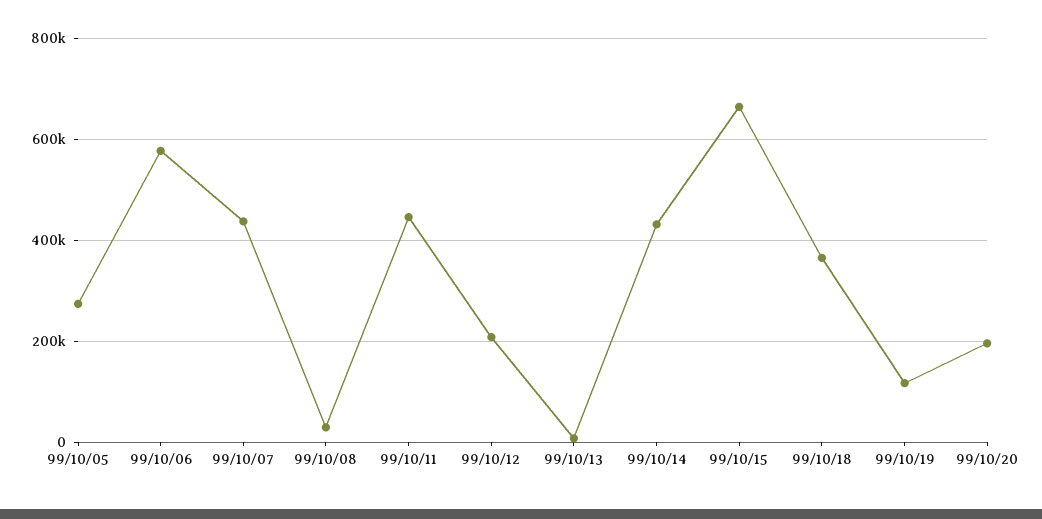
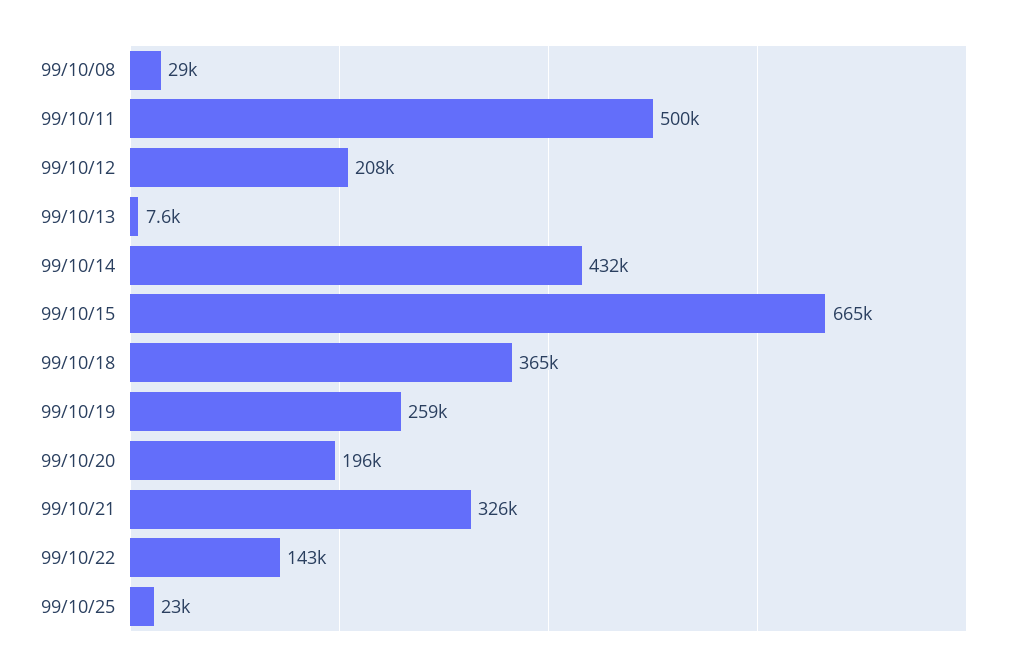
99/10/05: 280000 -> none
99/10/06: 580000 -> none
99/10/07: 440000 -> none
99/10/11: 440000 -> 500000
99/10/19: 120000 -> 259000
99/10/21: none -> 326000
99/10/22: none -> 143000
99/10/25: none -> 23000

